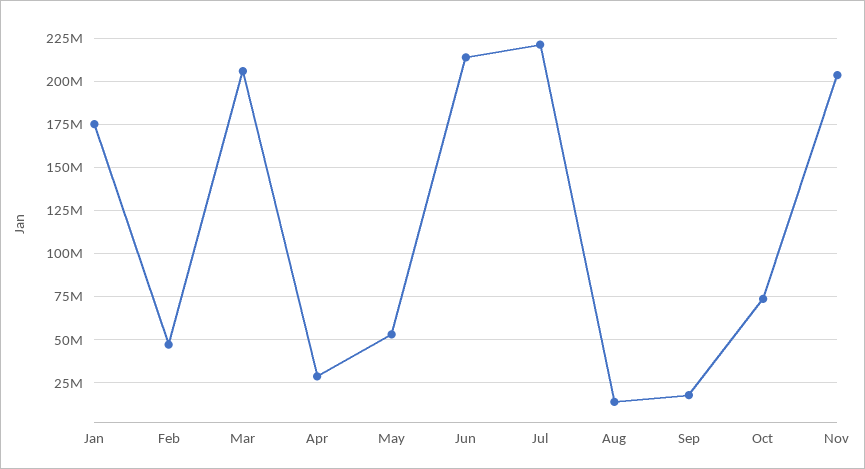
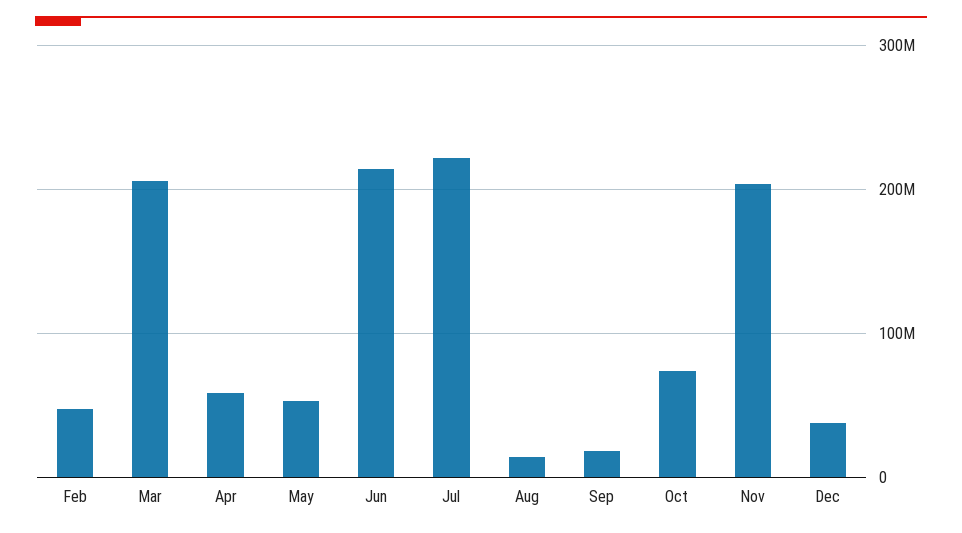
Jan: 175000000 -> none
Apr: 30000000 -> 60000000
Dec: none -> 40000000

